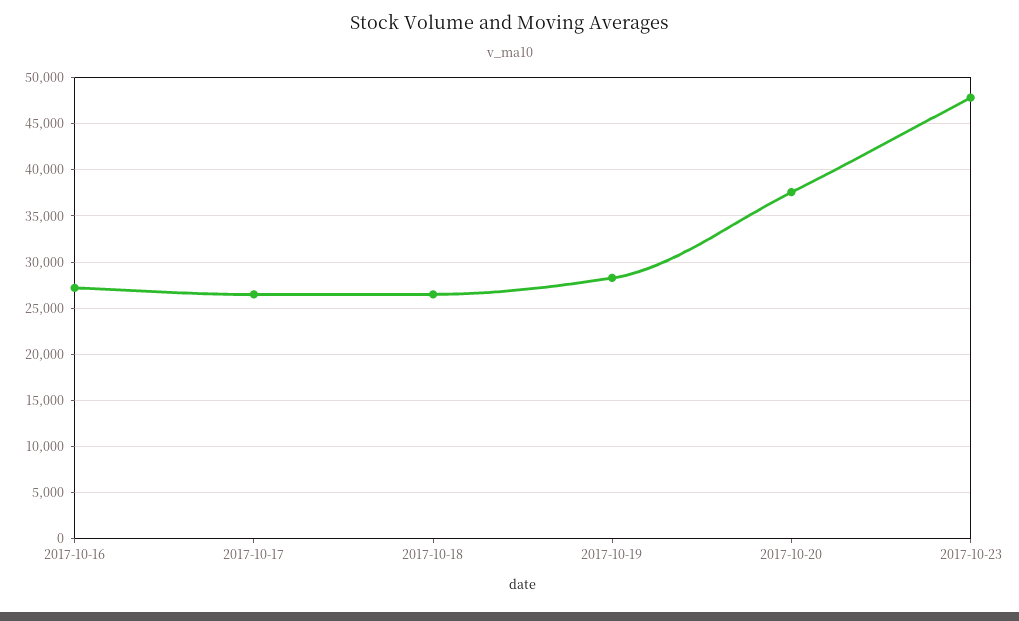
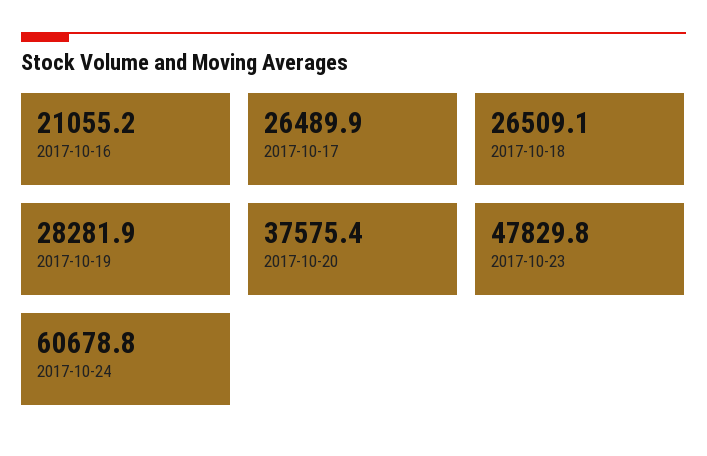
2017-10-16: 27000 -> 21055.2
2017-10-24: none -> 60678.8

